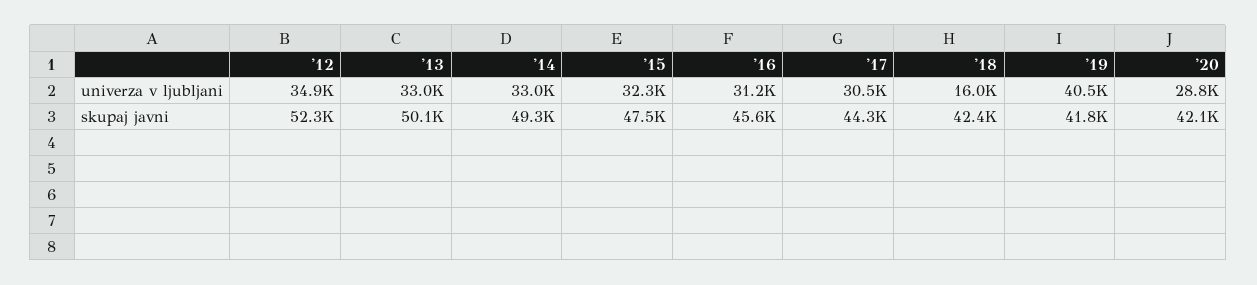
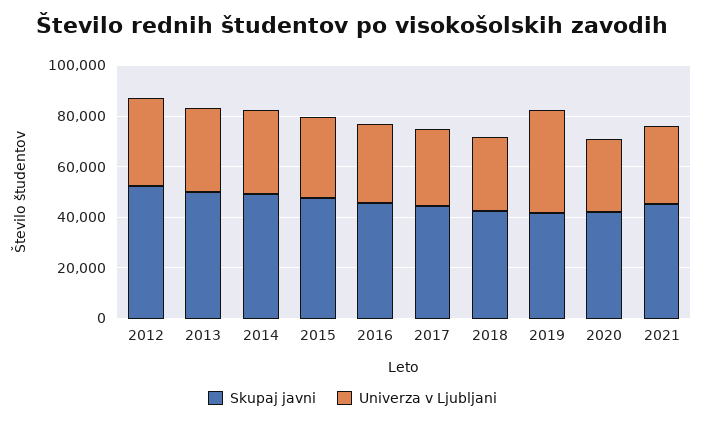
univerza v ljubljani, '18: 16000 -> 30000
skupaj javni, 2021: none -> 45000
univerza v ljubljani, 2021: none -> 30000

